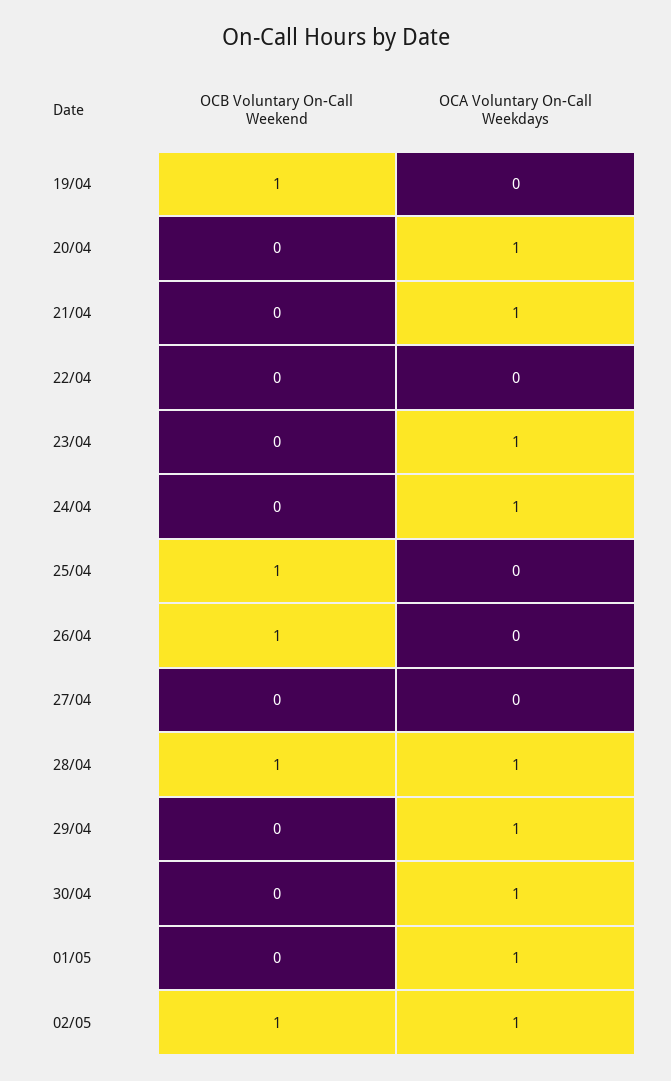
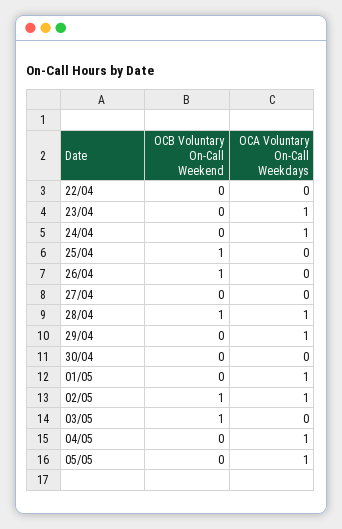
OCB Voluntary On-Call Weekend, 19/04: 1 -> none
OCA Voluntary On-Call Weekdays, 19/04: 0 -> none
OCB Voluntary On-Call Weekend, 20/04: 0 -> none
OCA Voluntary On-Call Weekdays, 20/04: 1 -> none
OCB Voluntary On-Call Weekend, 21/04: 0 -> none
OCA Voluntary On-Call Weekdays, 21/04: 1 -> none
OCA Voluntary On-Call Weekdays, 30/04: 1 -> 0
OCB Voluntary On-Call Weekend, 03/05: none -> 1
OCA Voluntary On-Call Weekdays, 03/05: none -> 0
OCB Voluntary On-Call Weekend, 04/05: none -> 0
OCA Voluntary On-Call Weekdays, 04/05: none -> 1
OCB Voluntary On-Call Weekend, 05/05: none -> 0
OCA Voluntary On-Call Weekdays, 05/05: none -> 1

